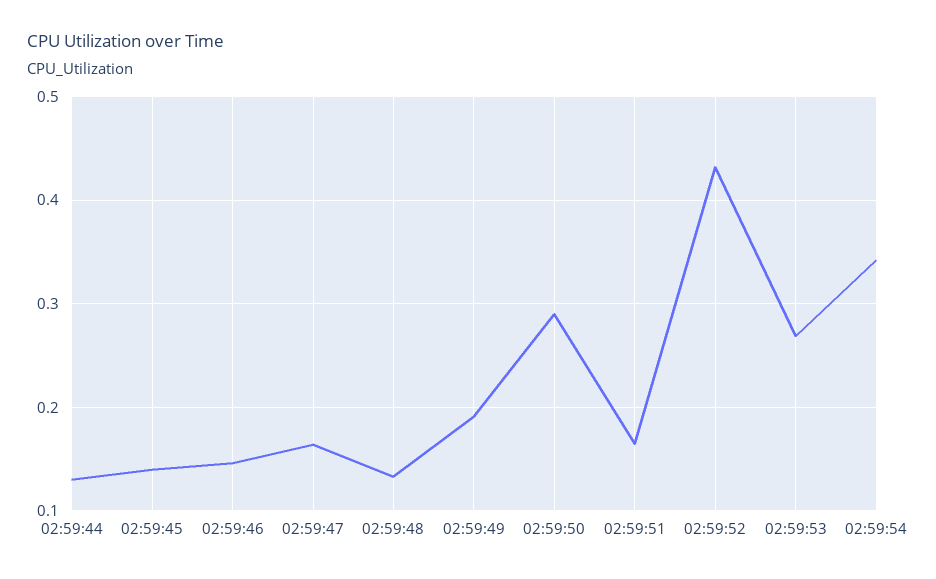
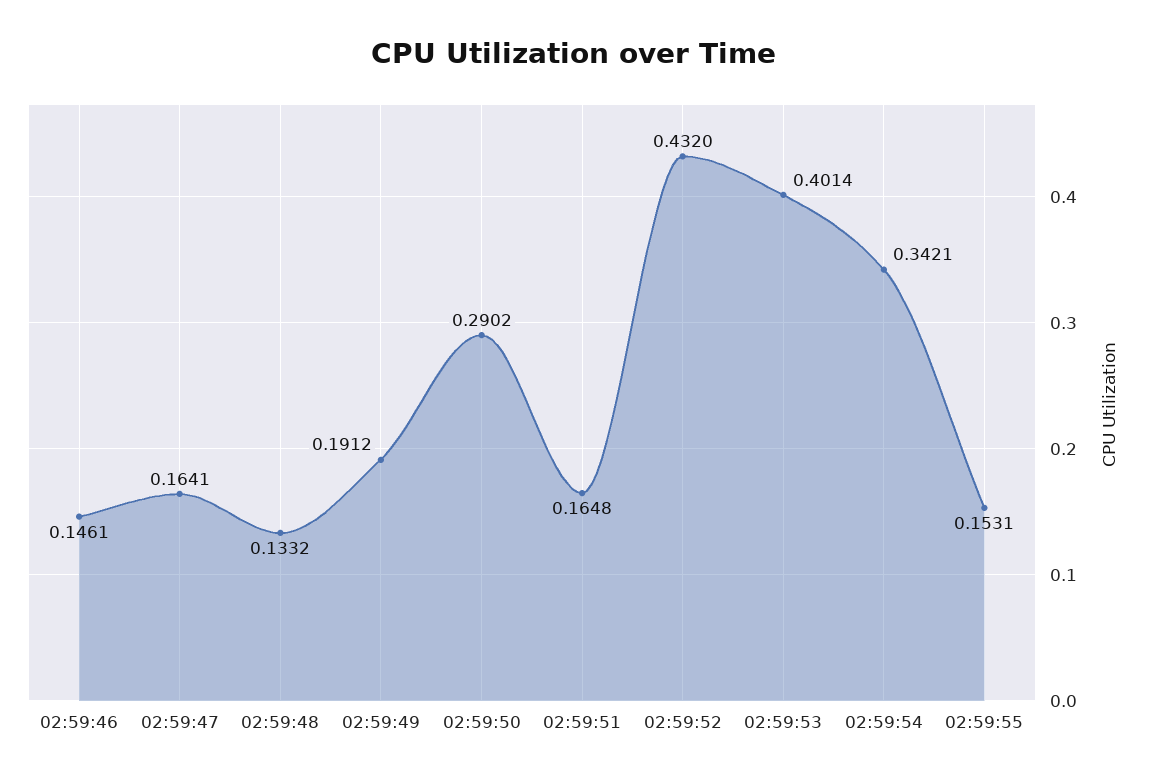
02:59:44: 0.13 -> none
02:59:45: 0.14 -> none
02:59:53: 0.27 -> 0.4014
02:59:55: none -> 0.1531

